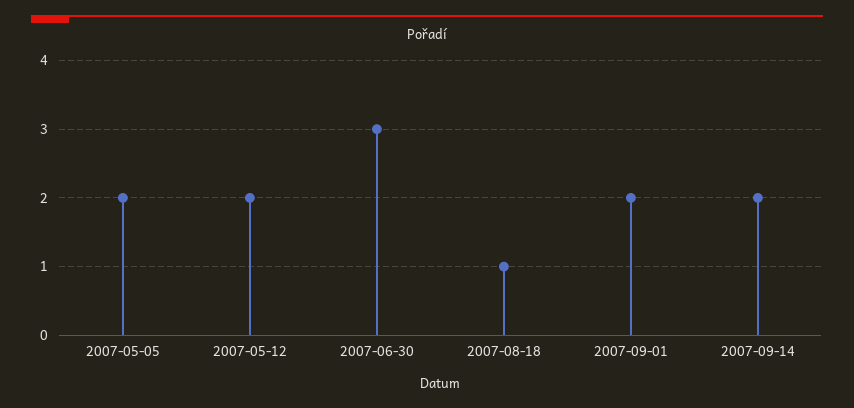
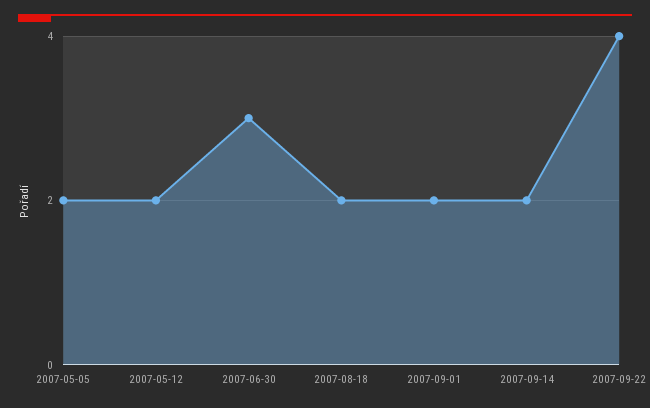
2007-08-18: 1 -> 2
2007-09-22: none -> 4

